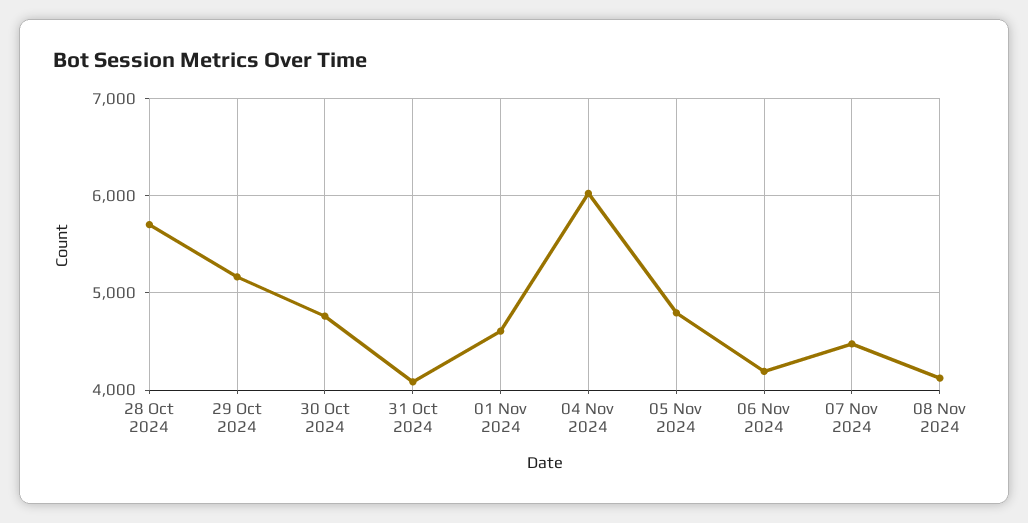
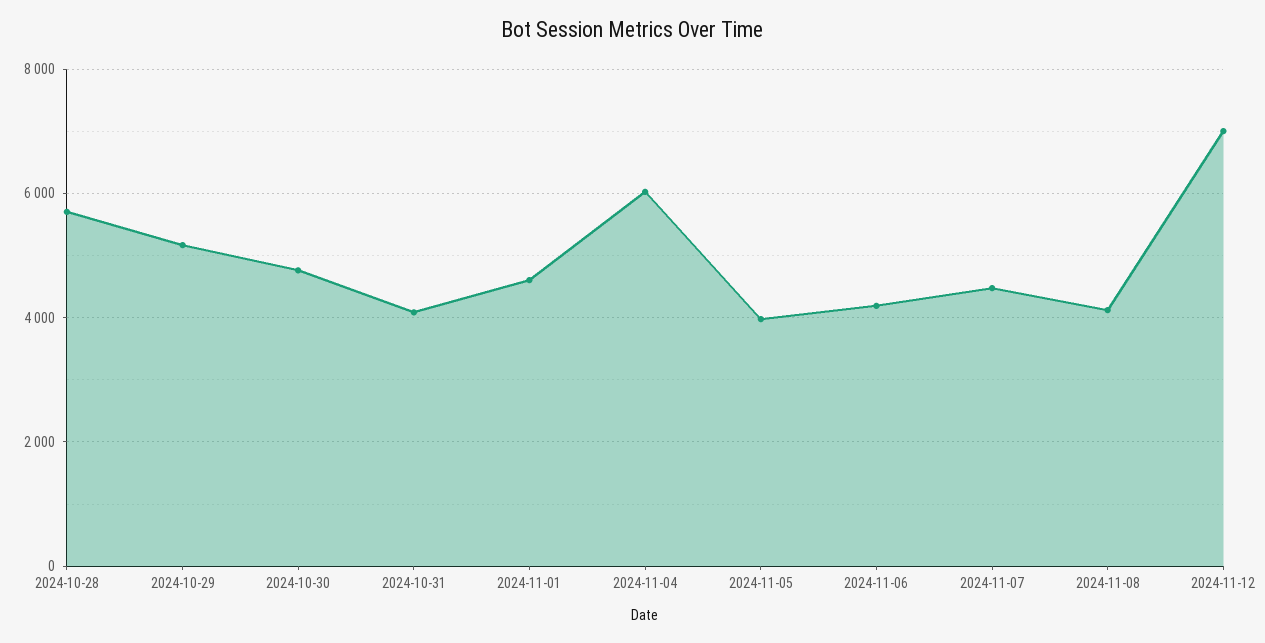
05 Nov 2024: 4800 -> 4000
2024-11-12: none -> 7000

